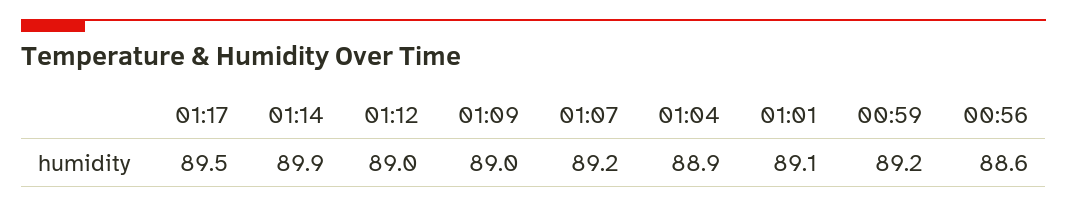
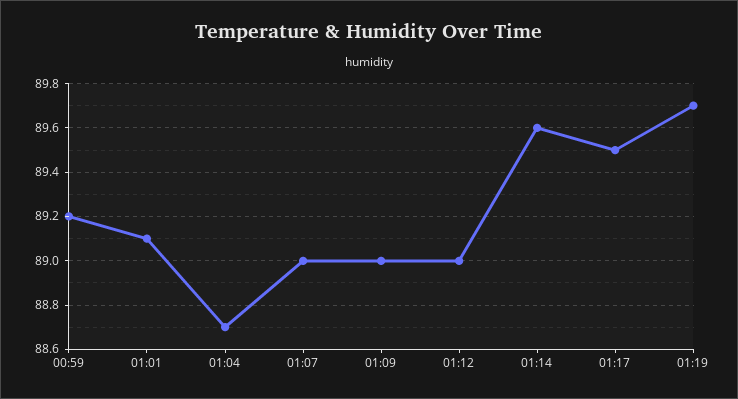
01:14: 89.9 -> 89.6
01:07: 89.2 -> 89
01:04: 88.9 -> 88.7
00:56: 88.6 -> none
01:19: none -> 89.7

